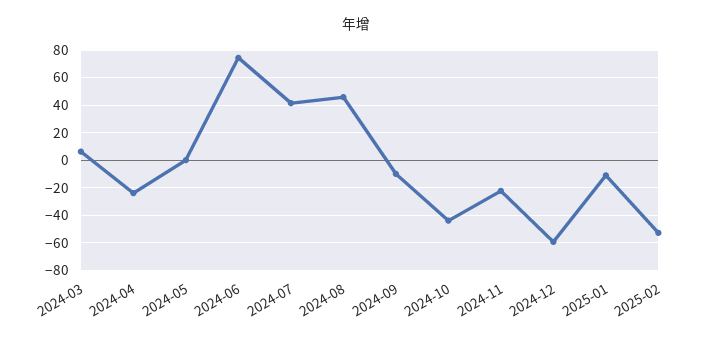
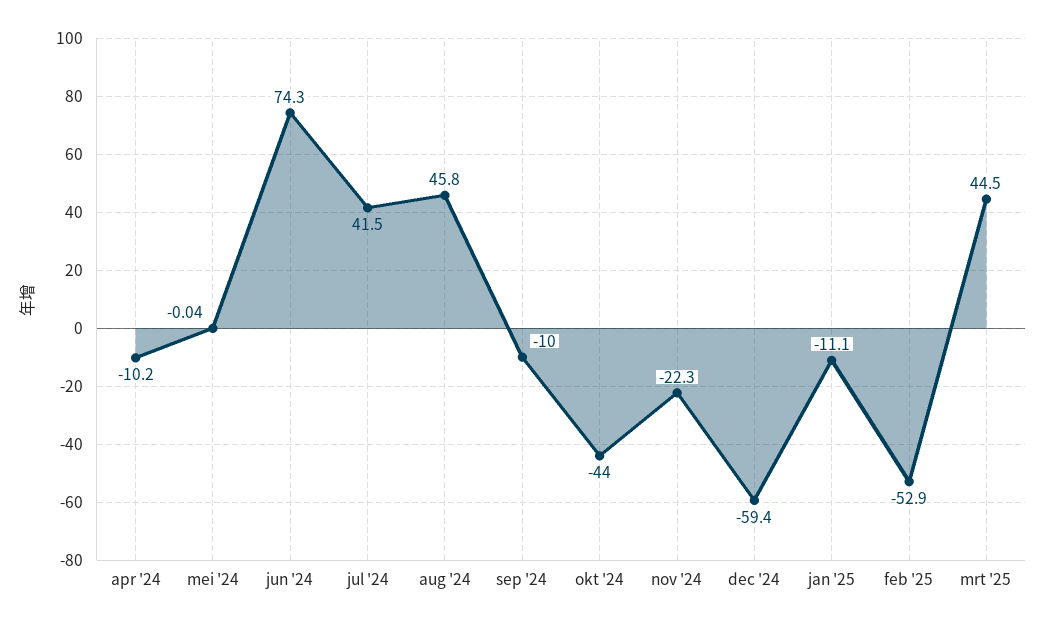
2024-03: 5 -> none
2024-04: -25 -> -10.2
mrt '25: none -> 44.5

